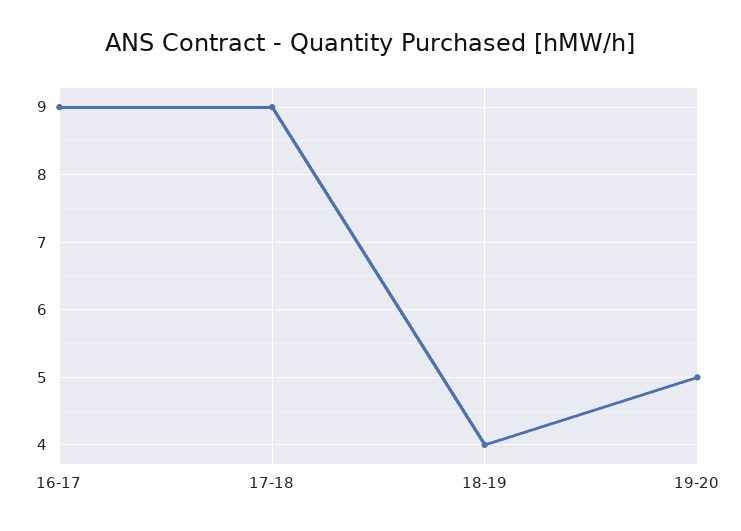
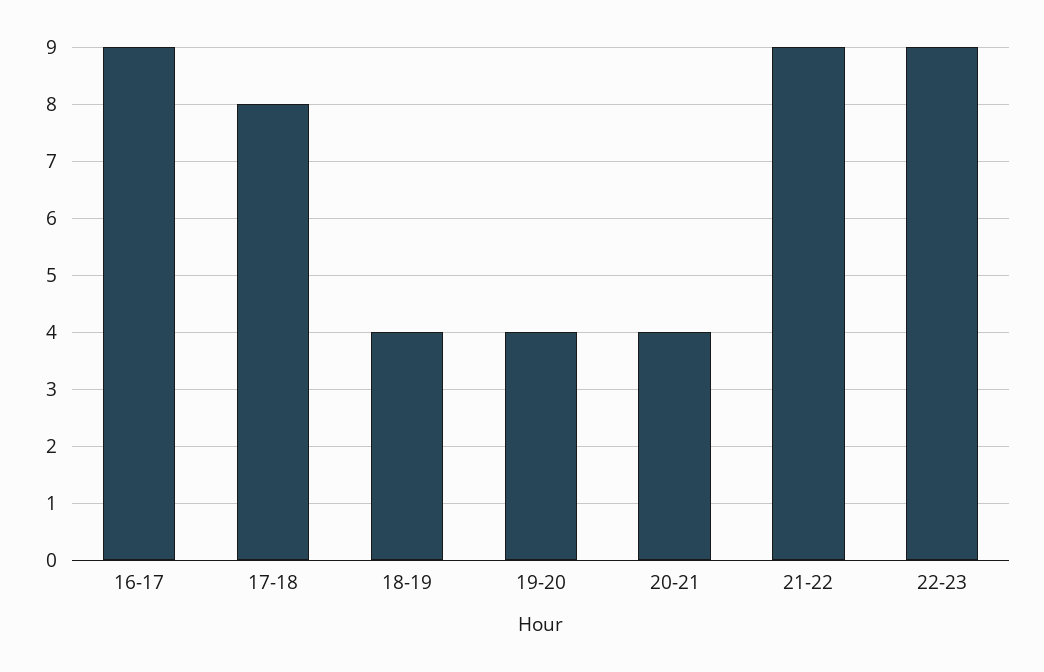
17-18: 9 -> 8
19-20: 5 -> 4
20-21: none -> 4
21-22: none -> 9
22-23: none -> 9

